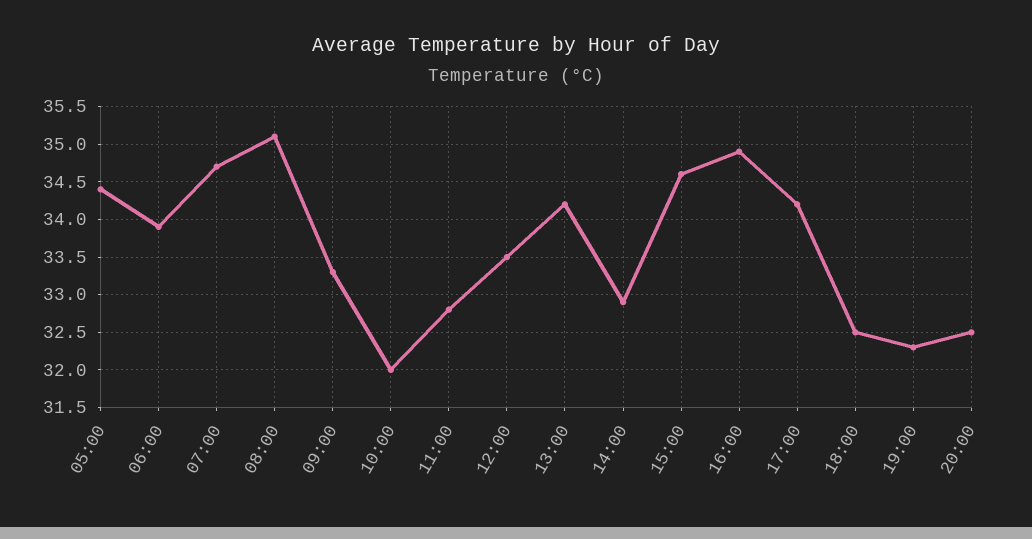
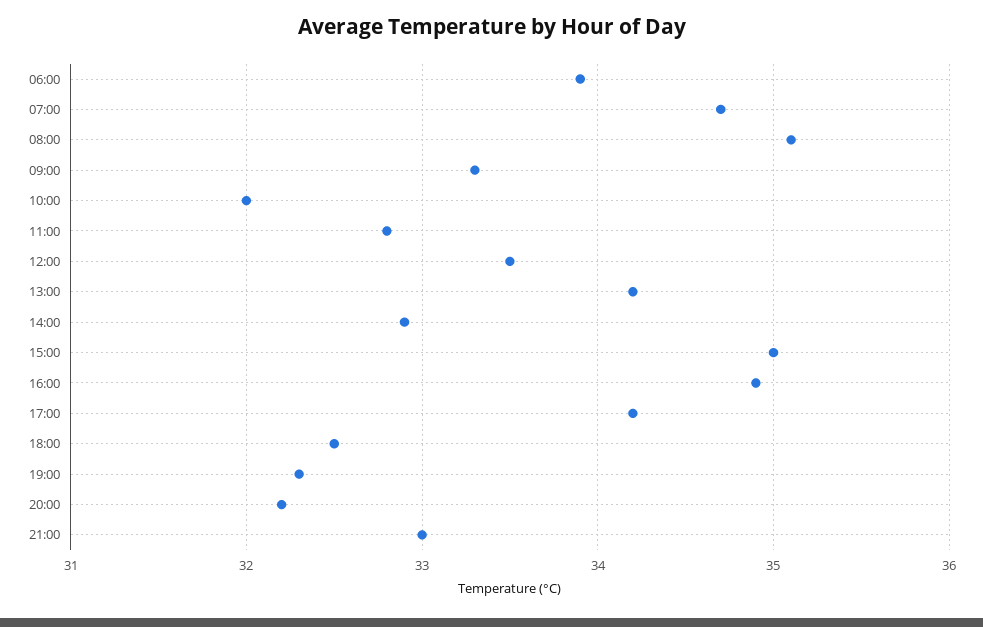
05:00: 34.4 -> none
15:00: 34.6 -> 35
20:00: 32.5 -> 32.2
21:00: none -> 33

